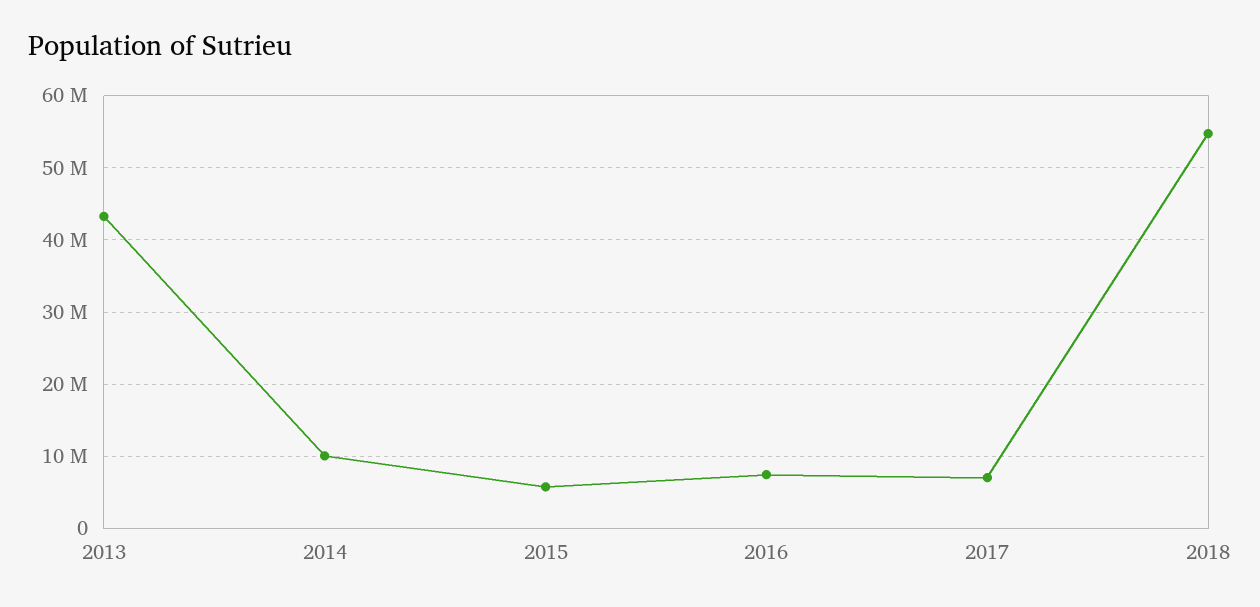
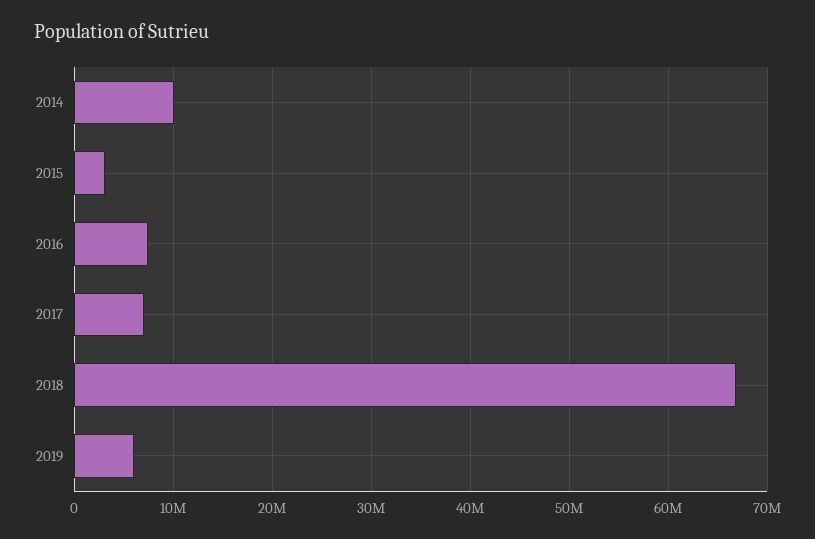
2013: 43000000 -> none
2015: 6000000 -> 3000000
2018: 55000000 -> 67000000
2019: none -> 6000000

